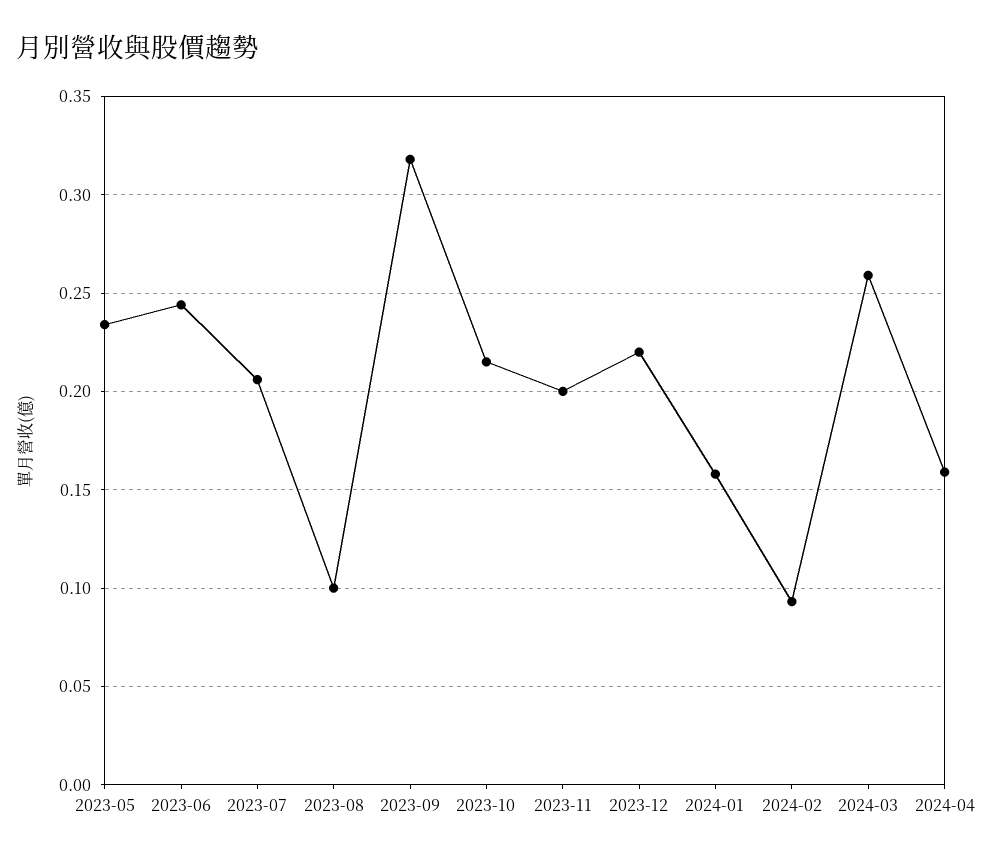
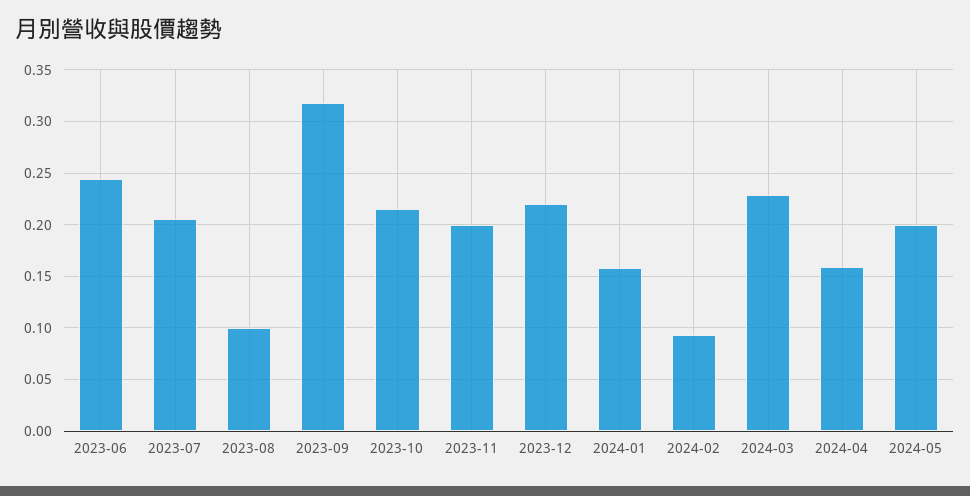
2023-05: 0.235 -> none
2024-03: 0.26 -> 0.23
2024-05: none -> 0.2

